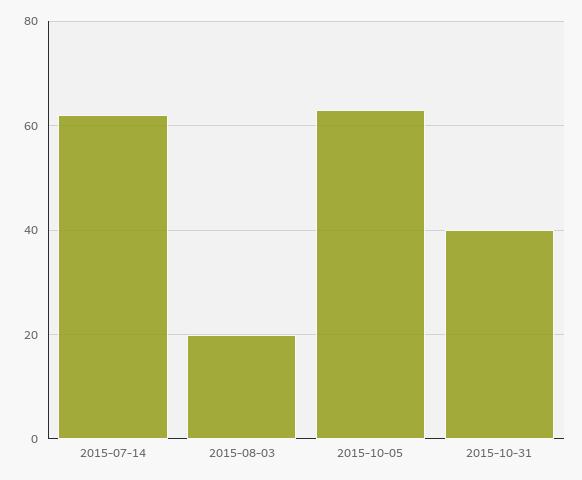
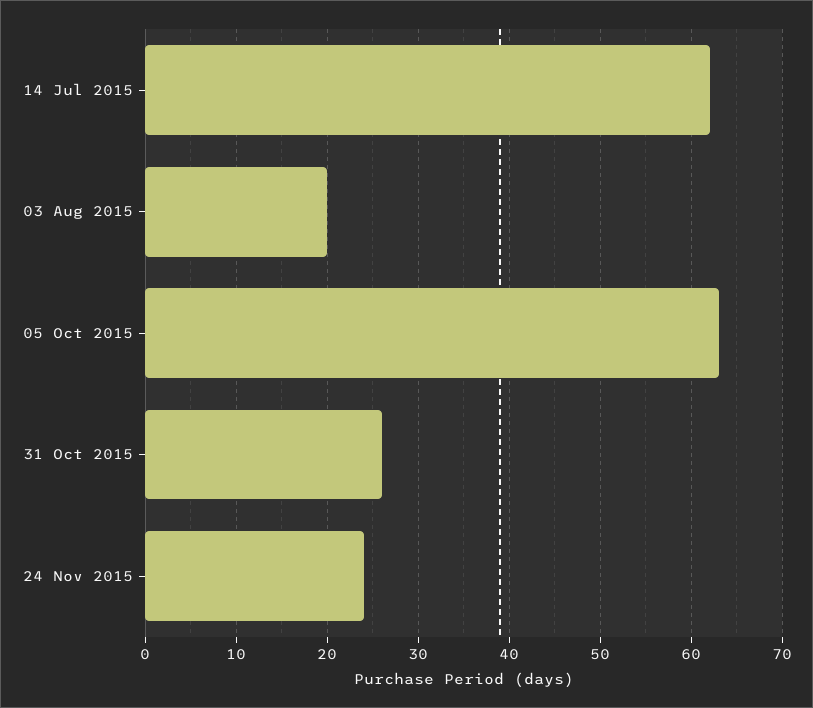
2015-10-31: 40 -> 26
24 Nov 2015: none -> 24

